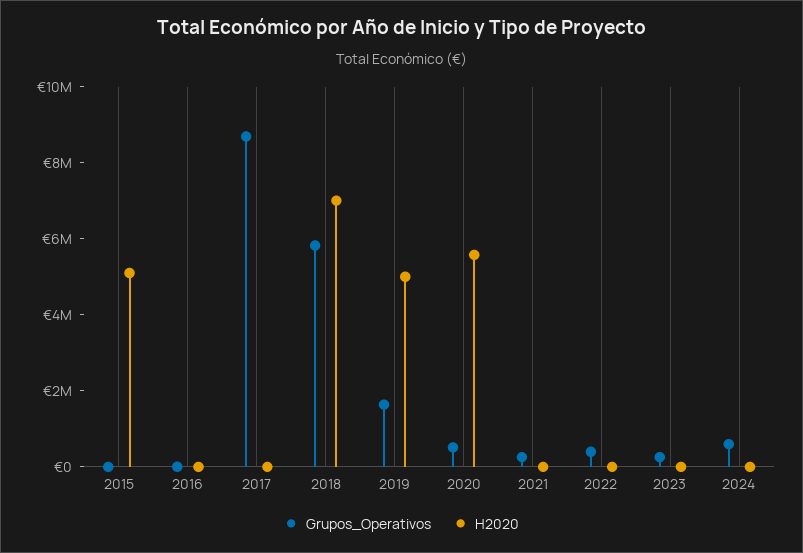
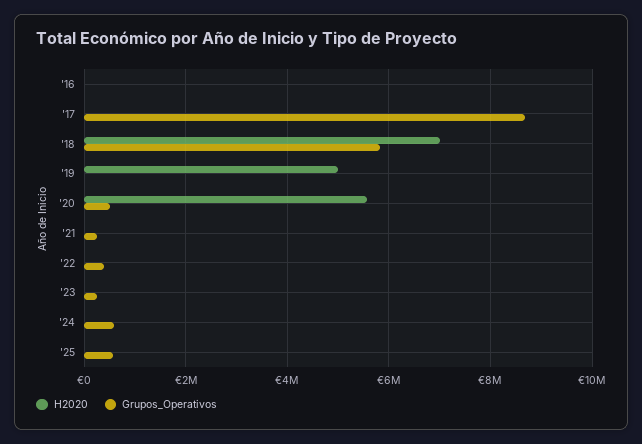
Grupos_Operativos, 2015: 0 -> none
H2020, 2015: 5000000 -> none
Grupos_Operativos, 2019: 1500000 -> 0
H2020, '25: none -> 0
Grupos_Operativos, '25: none -> 600000

